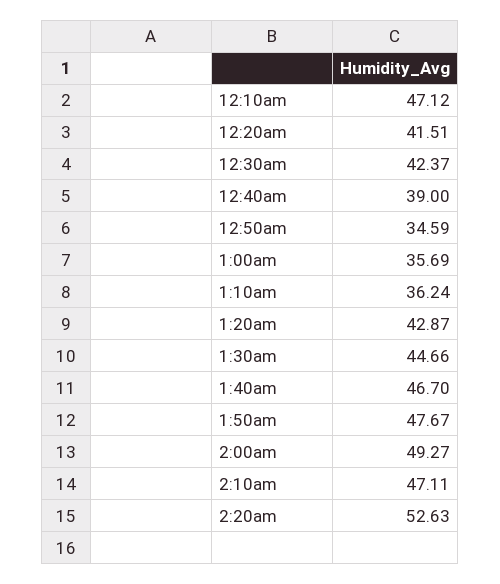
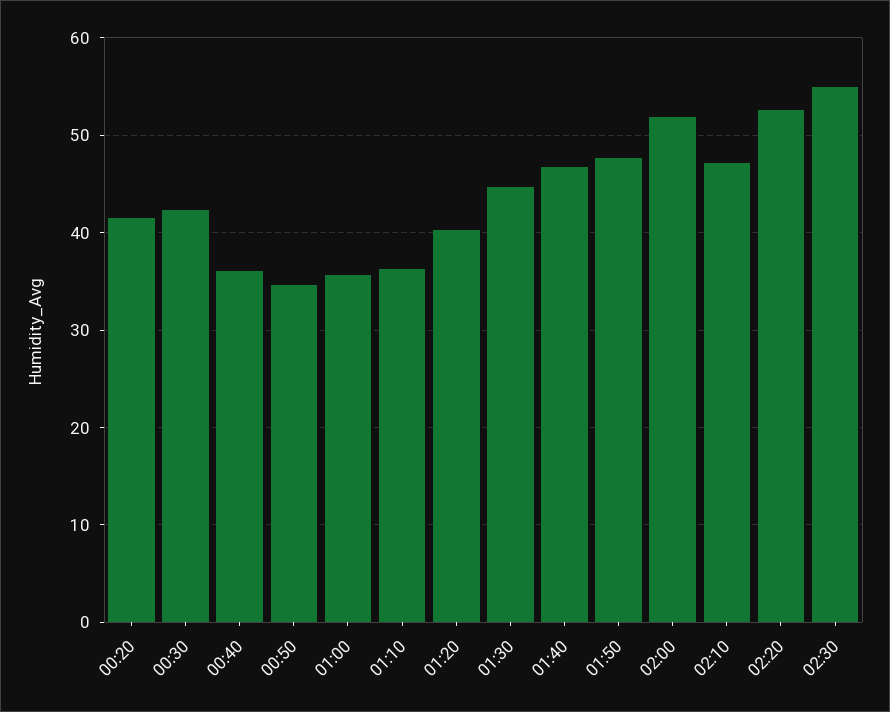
12:10am: 47.12 -> none
12:40am: 39 -> 36
1:20am: 42.87 -> 40
2:00am: 49.27 -> 52
02:30: none -> 55

